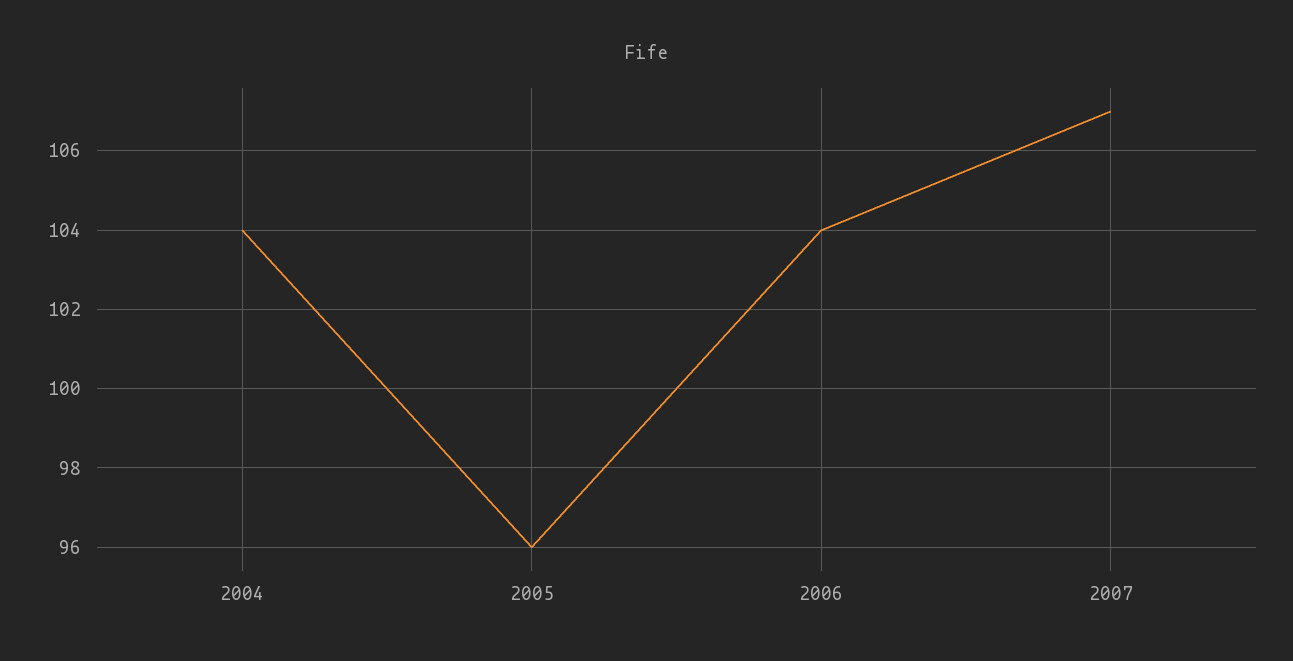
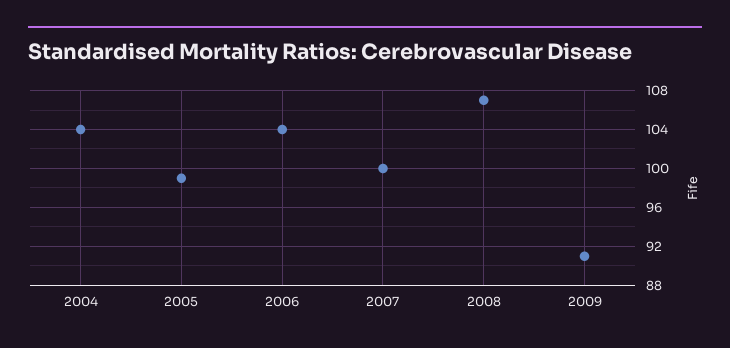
2005: 96 -> 99
2007: 107 -> 100
2008: none -> 107
2009: none -> 91

